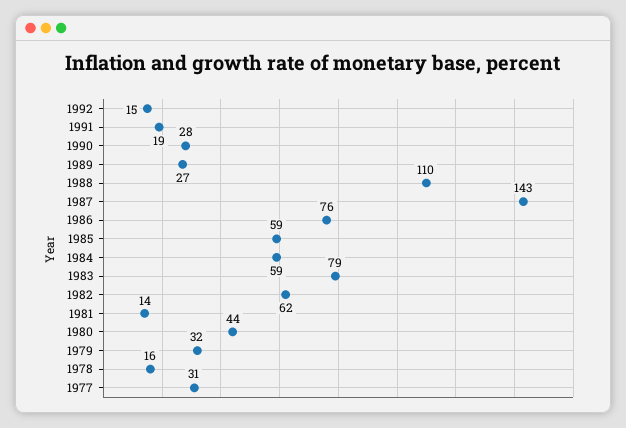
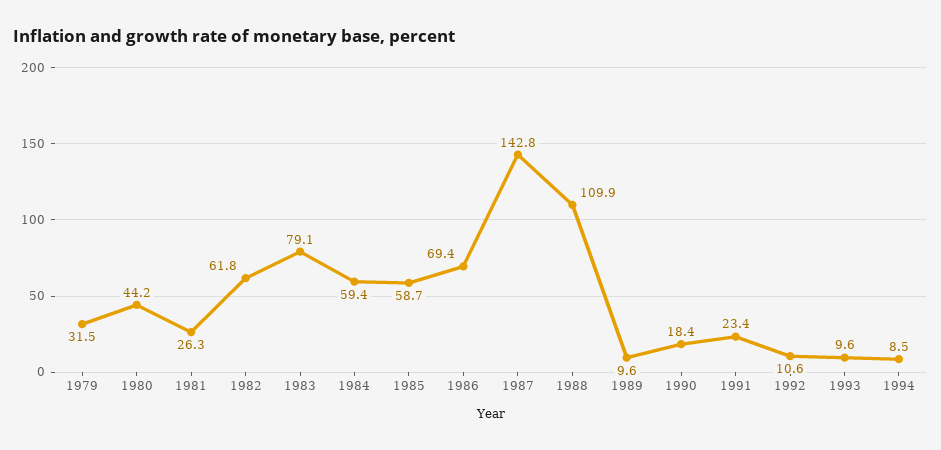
1992: 15 -> 10.6
1991: 19 -> 23.4
1990: 28 -> 18.4
1989: 27 -> 9.6
1986: 76 -> 69.4
1981: 14 -> 26.3
1978: 16 -> none
1977: 31 -> none
1993: none -> 9.6
1994: none -> 8.5

